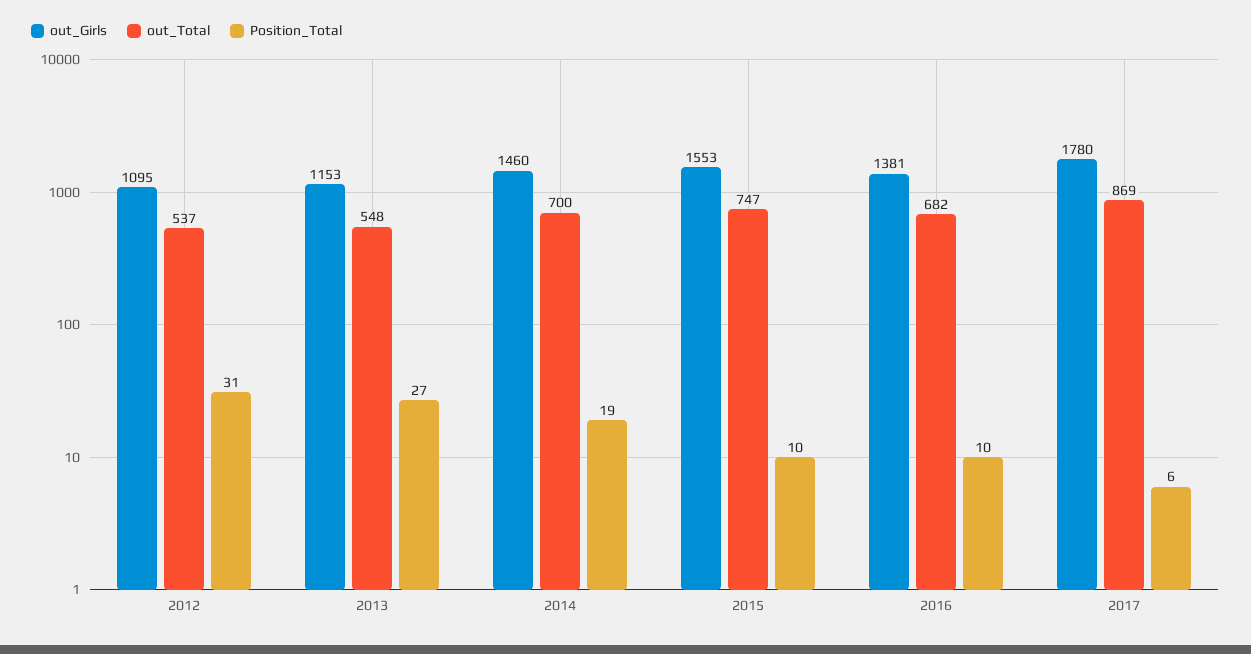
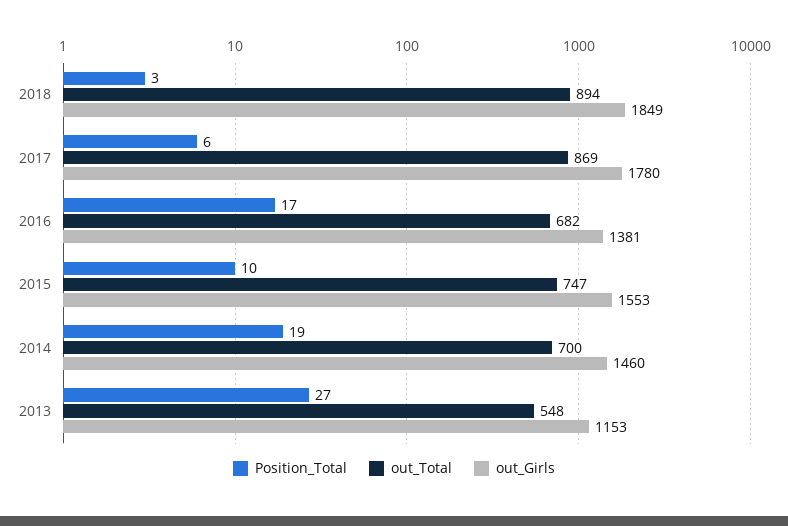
out_Girls, 2012: 1095 -> none
out_Total, 2012: 537 -> none
Position_Total, 2012: 31 -> none
Position_Total, 2016: 10 -> 17
Position_Total, 2018: none -> 3
out_Total, 2018: none -> 894
out_Girls, 2018: none -> 1849

